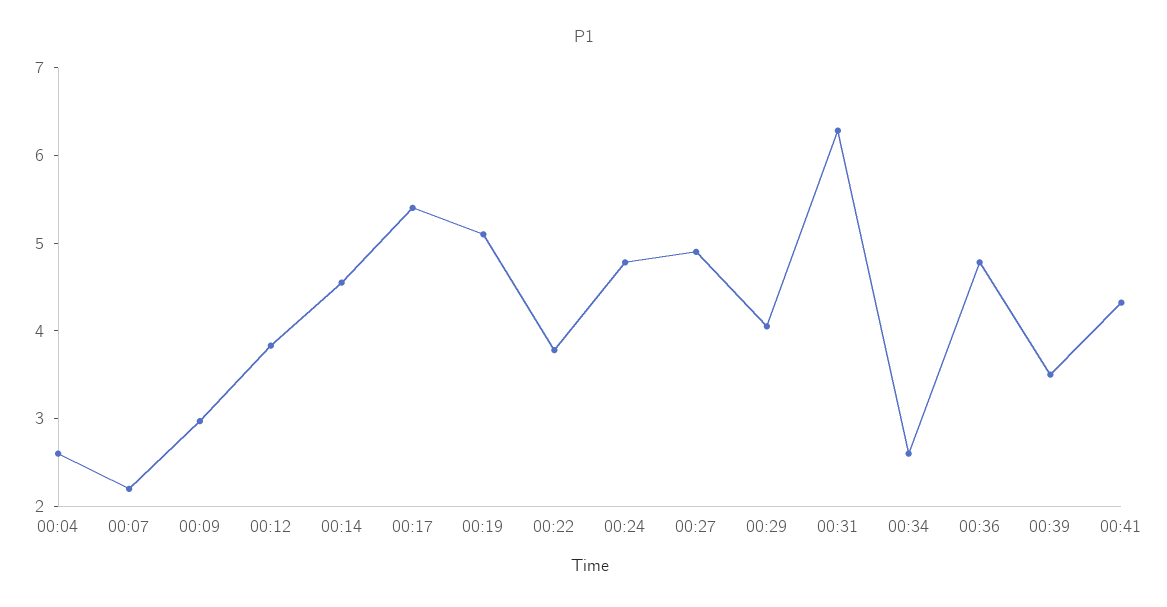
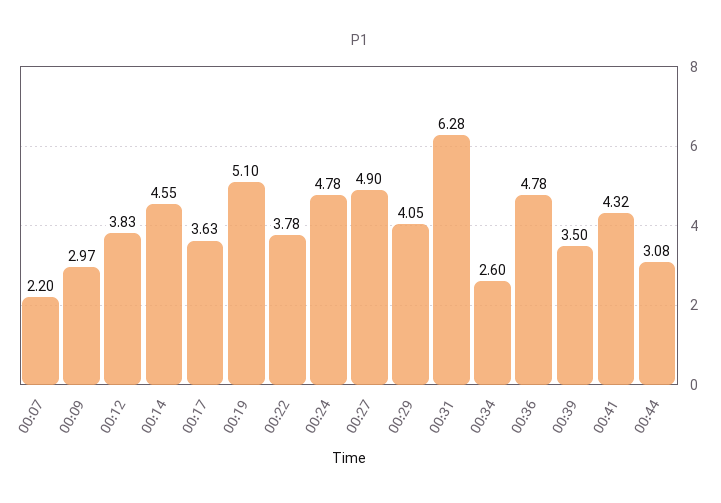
00:04: 2.6 -> none
00:17: 5.4 -> 3.63
00:44: none -> 3.08

